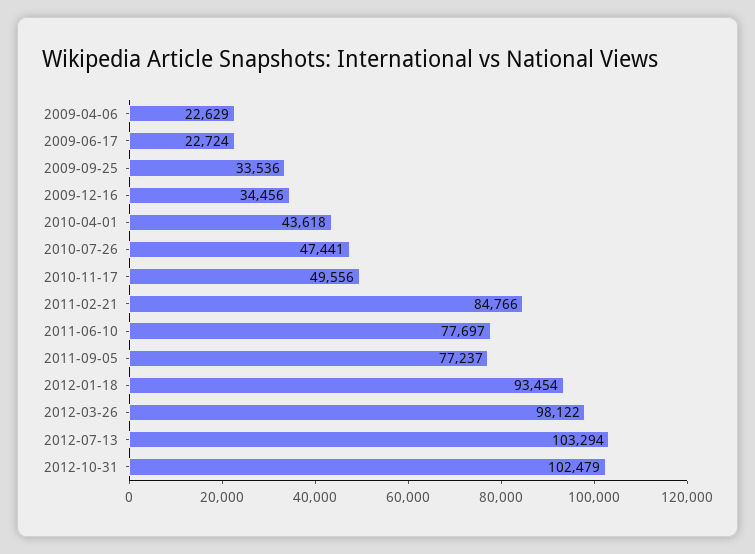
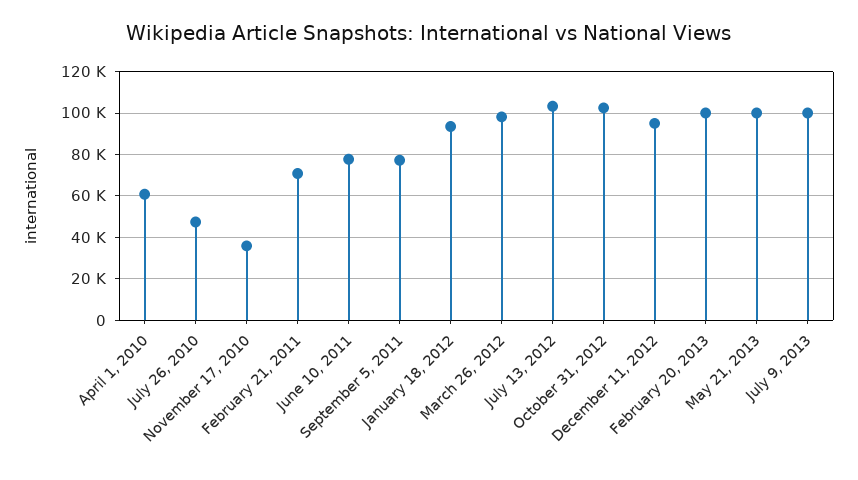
2009-04-06: 22629 -> none
2009-06-17: 22724 -> none
2009-09-25: 33536 -> none
2009-12-16: 34456 -> none
2010-04-01: 43618 -> 60000
2010-11-17: 49556 -> 35000
2011-02-21: 84766 -> 70000
December 11, 2012: none -> 95000
February 20, 2013: none -> 100000
May 21, 2013: none -> 100000
July 9, 2013: none -> 100000

